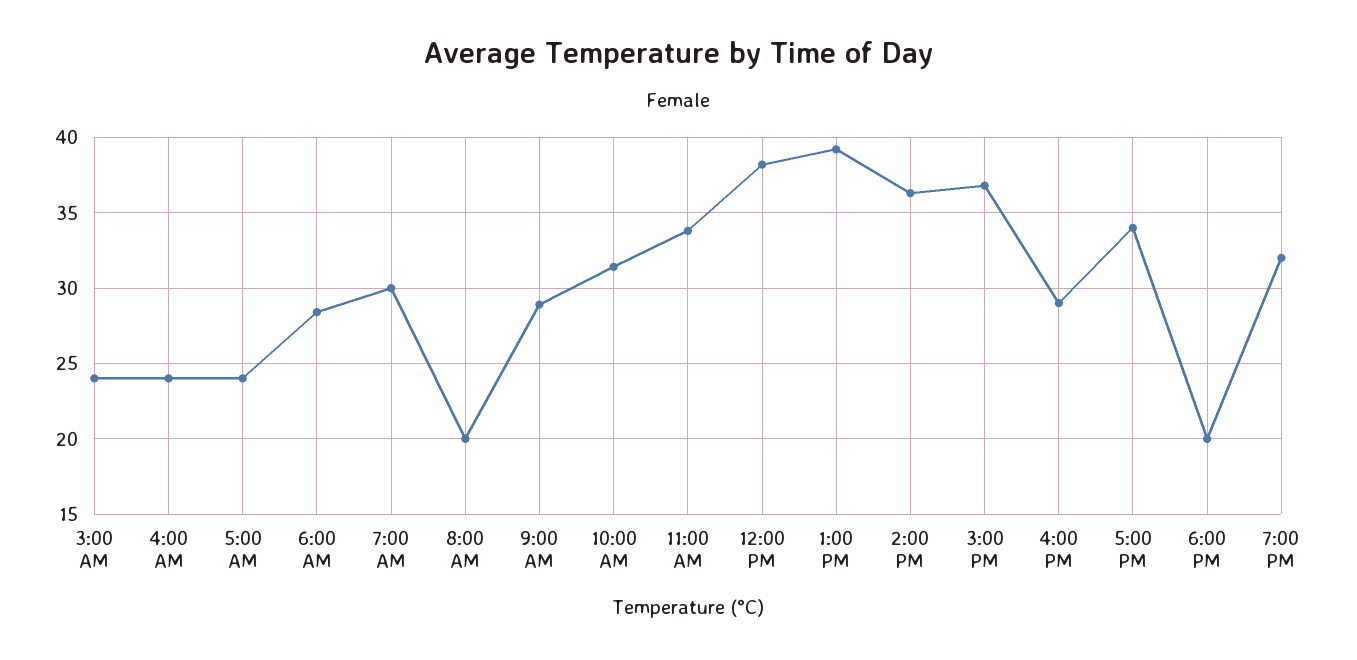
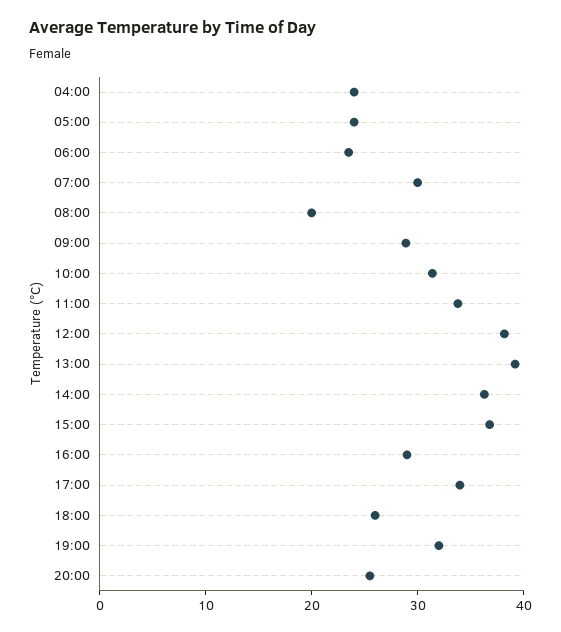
3:00 AM: 24 -> none
6:00 AM: 28.5 -> 24
6:00 PM: 20 -> 26
20:00: none -> 26

